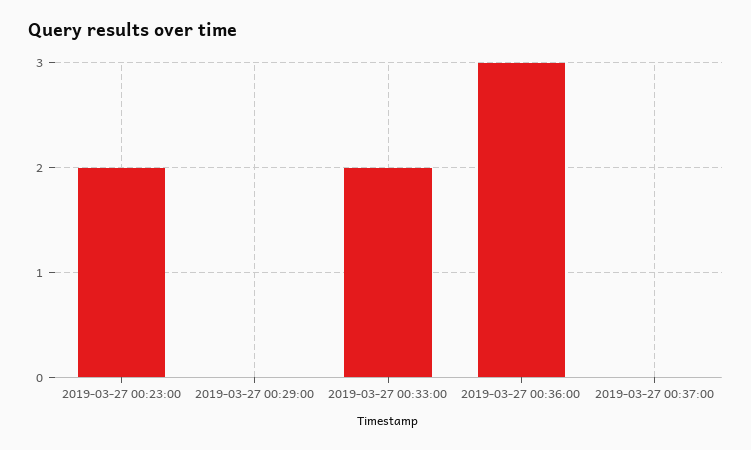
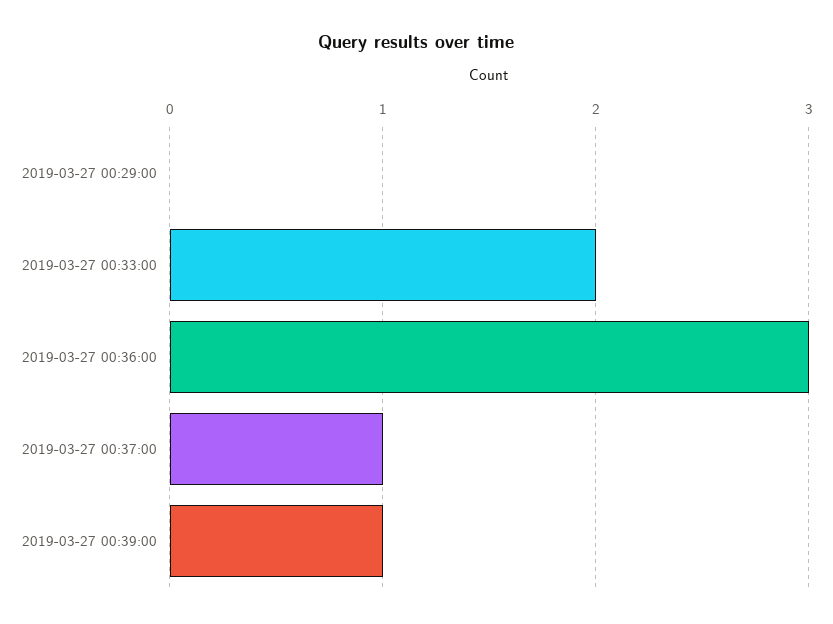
2019-03-27 00:23:00: 2 -> none
2019-03-27 00:37:00: 0 -> 1
2019-03-27 00:39:00: none -> 1

